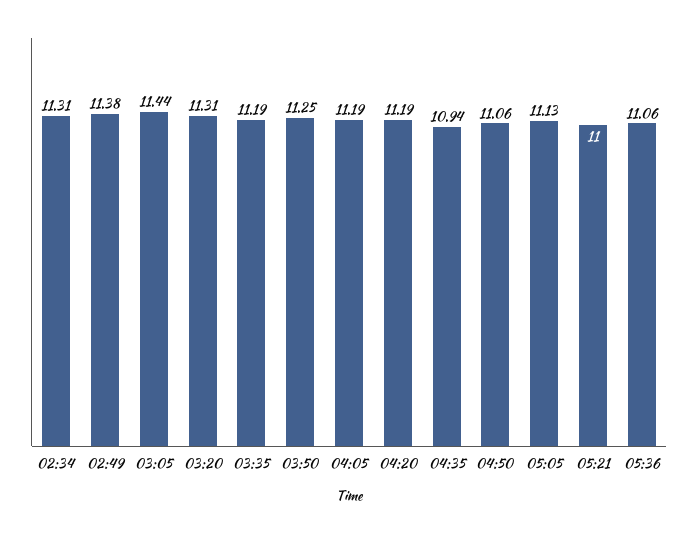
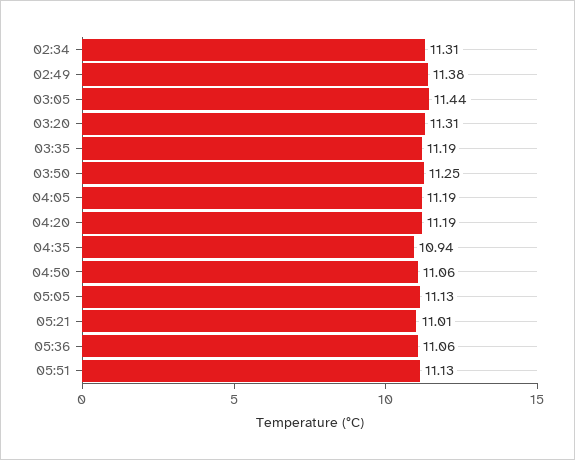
05:21: 11 -> 11.01
05:51: none -> 11.13

